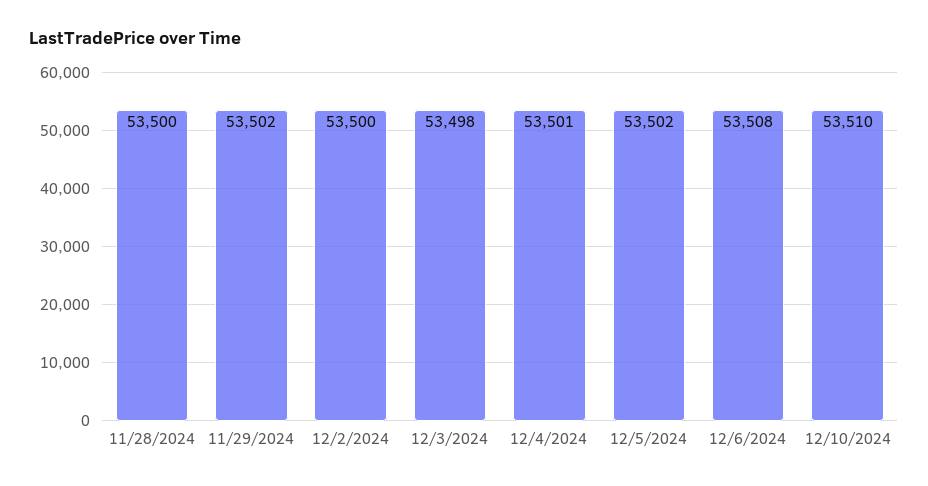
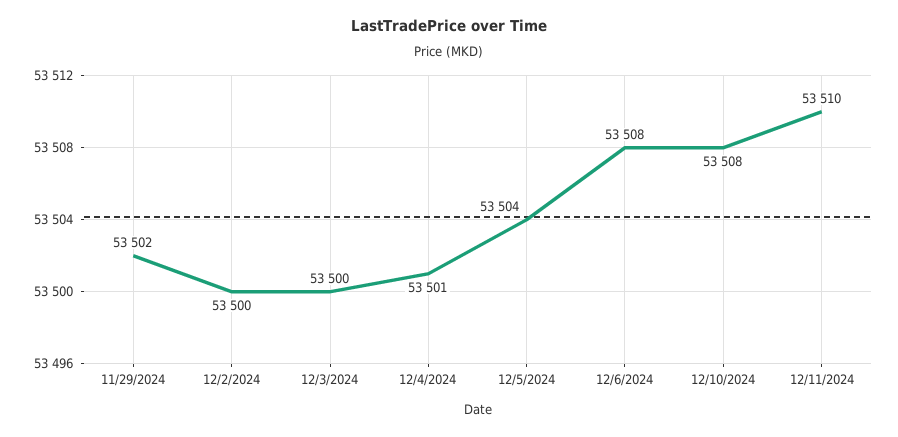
11/28/2024: 53500 -> none
12/3/2024: 53498 -> 53500
12/5/2024: 53502 -> 53504
12/10/2024: 53510 -> 53508
12/11/2024: none -> 53510

